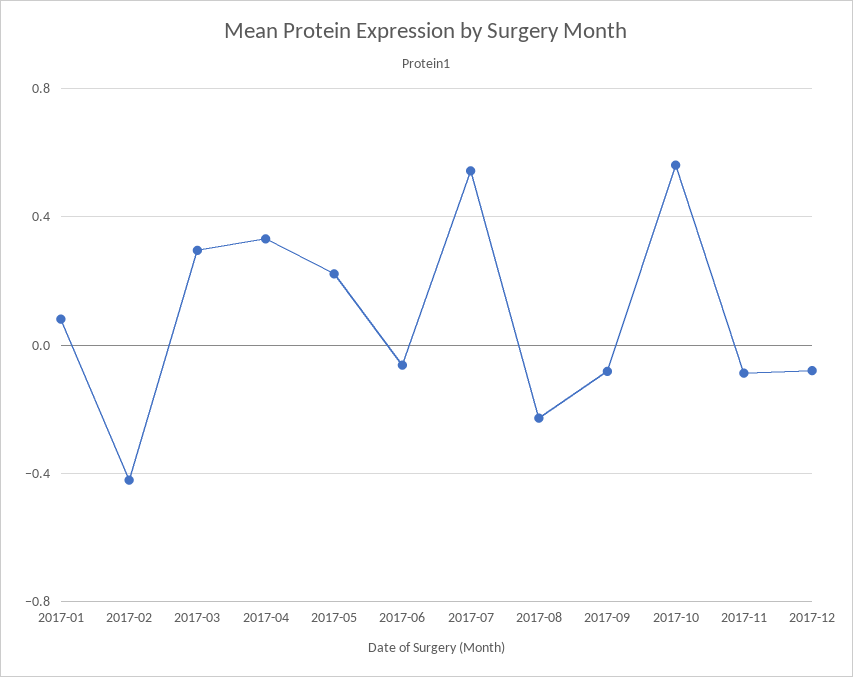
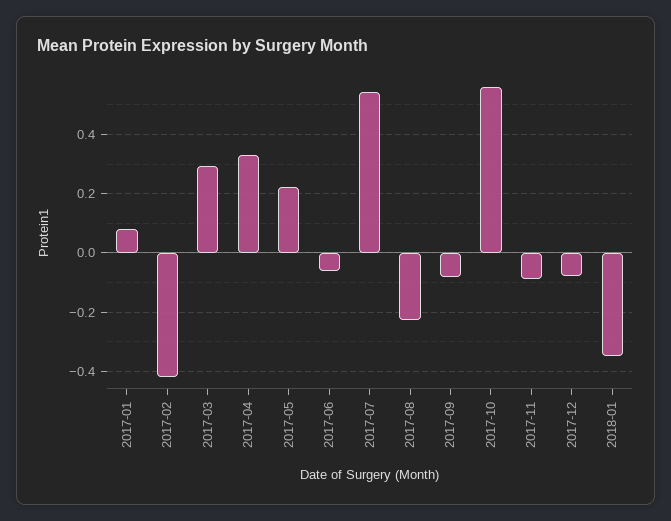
2018-01: none -> -0.35

